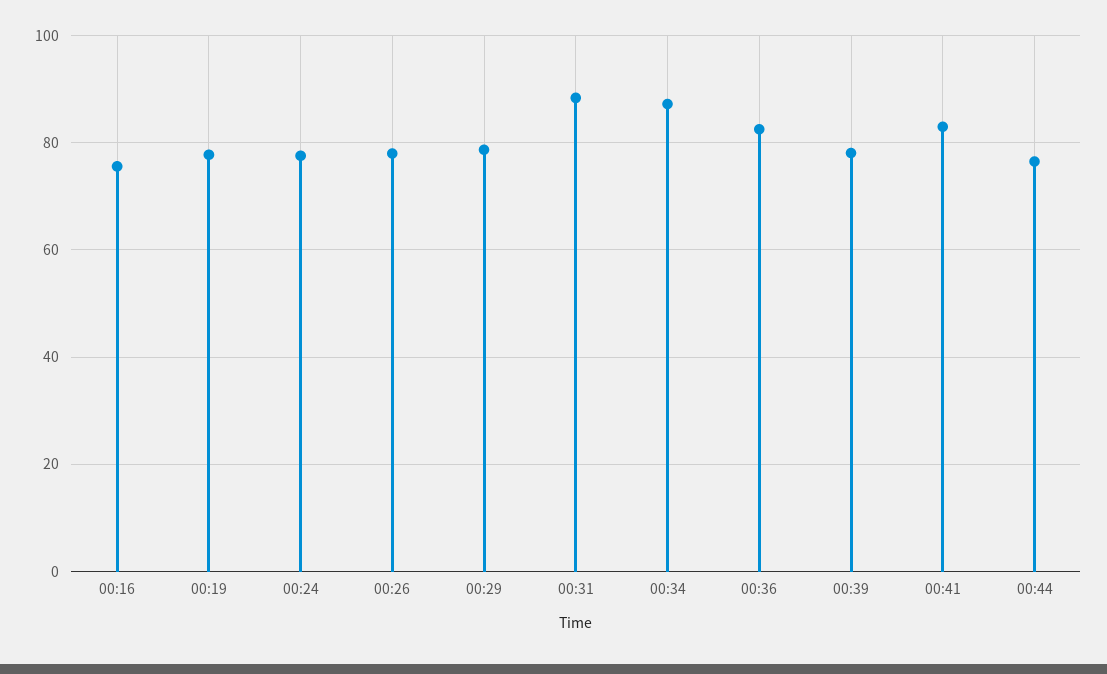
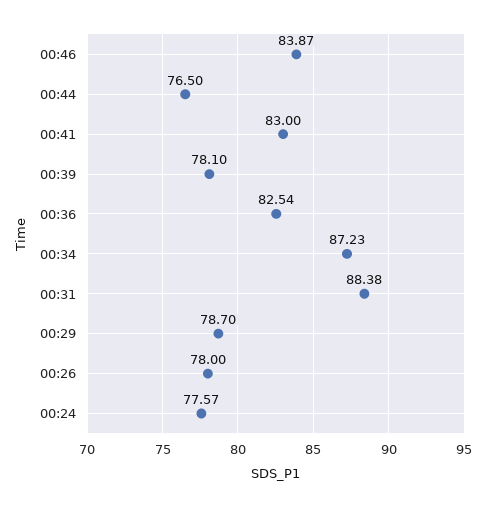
00:16: 76 -> none
00:19: 78 -> none
00:46: none -> 83.87

